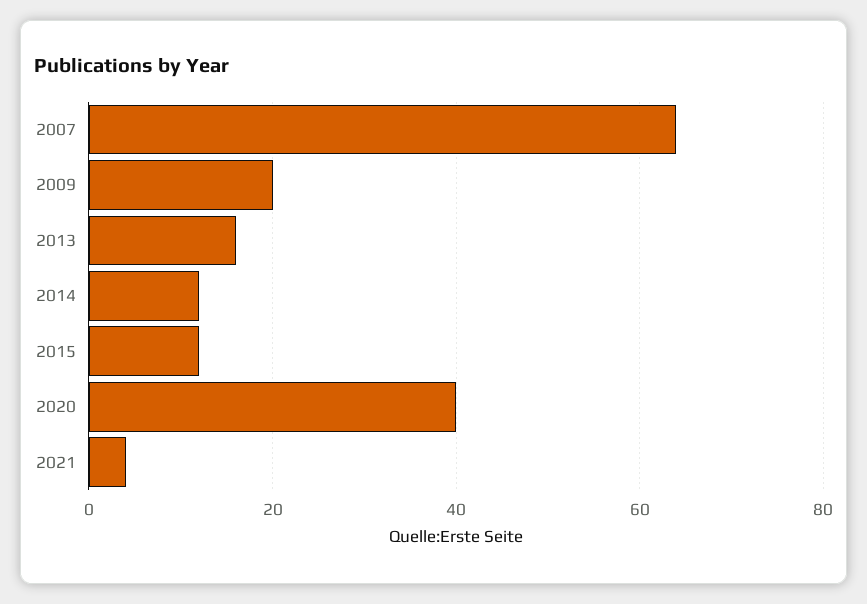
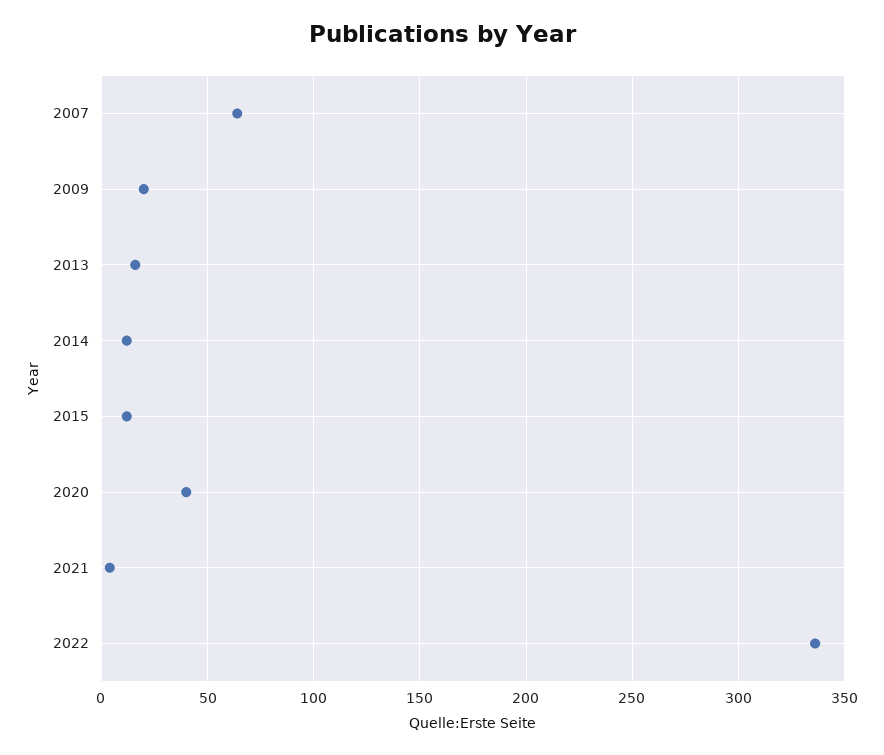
2022: none -> 335

